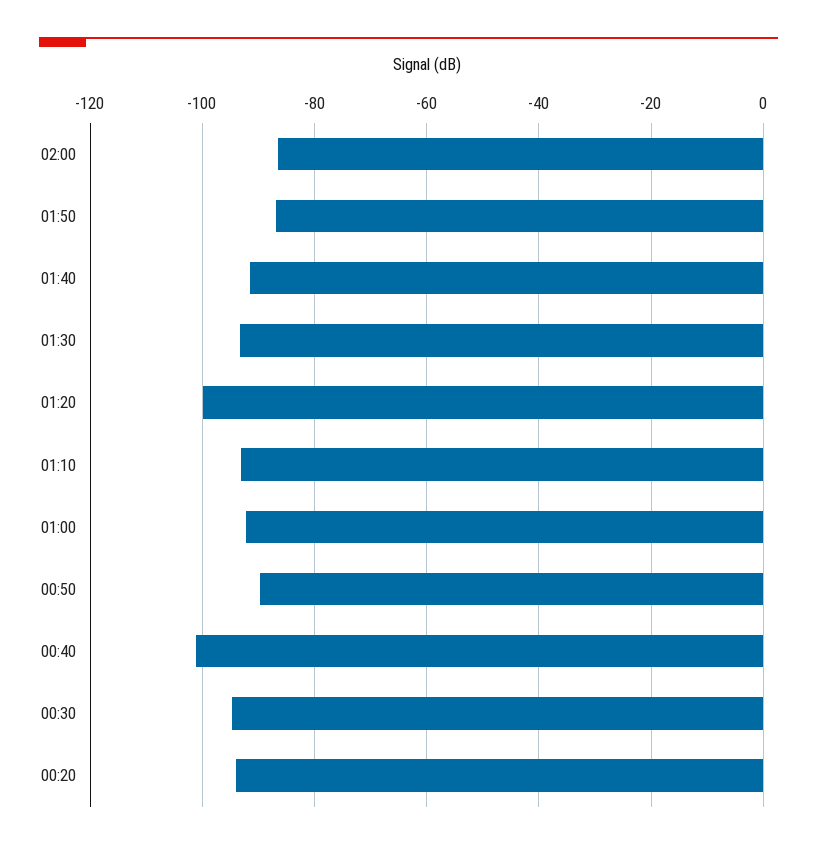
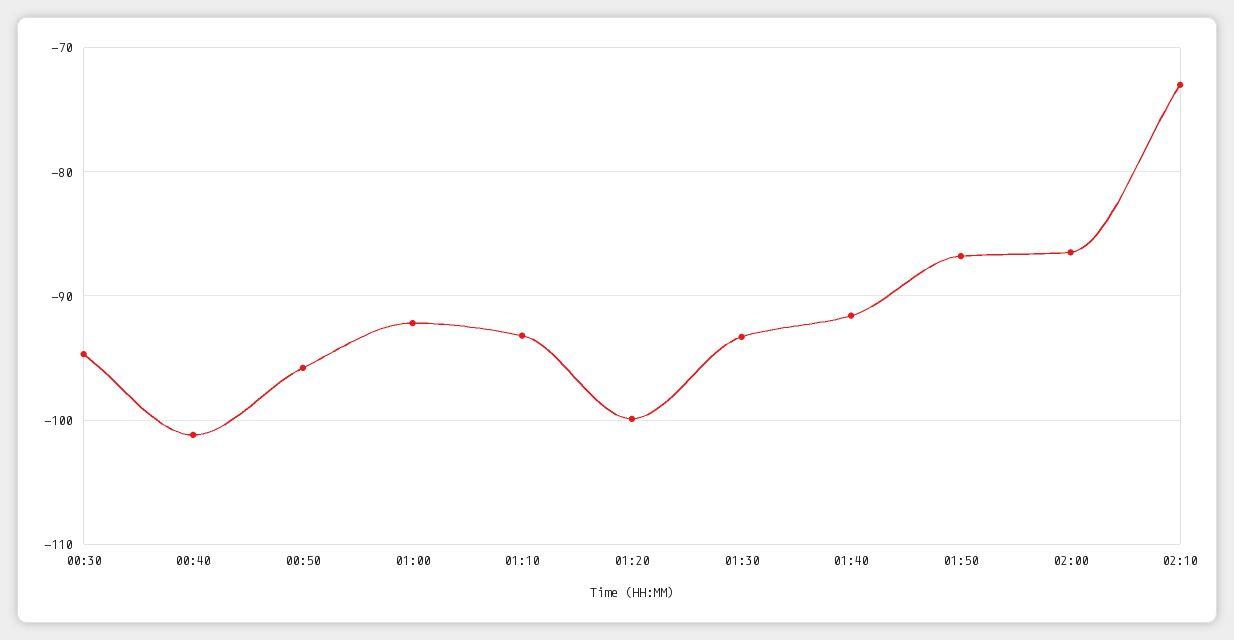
00:50: -90 -> -96
00:20: -94 -> none
02:10: none -> -73

